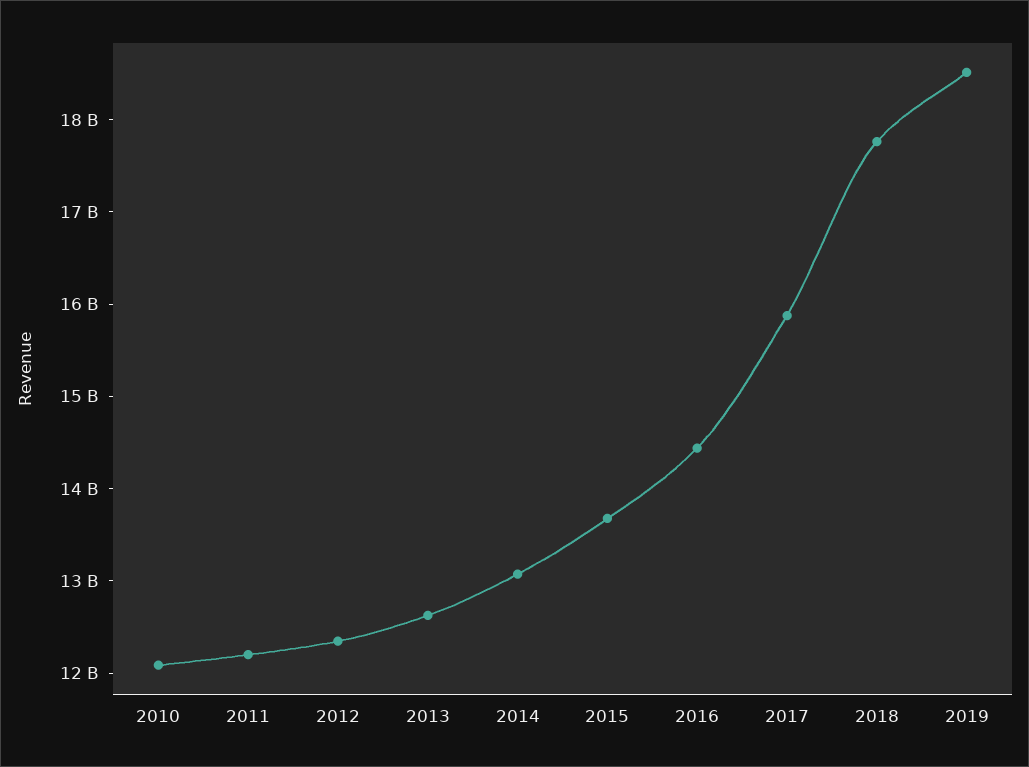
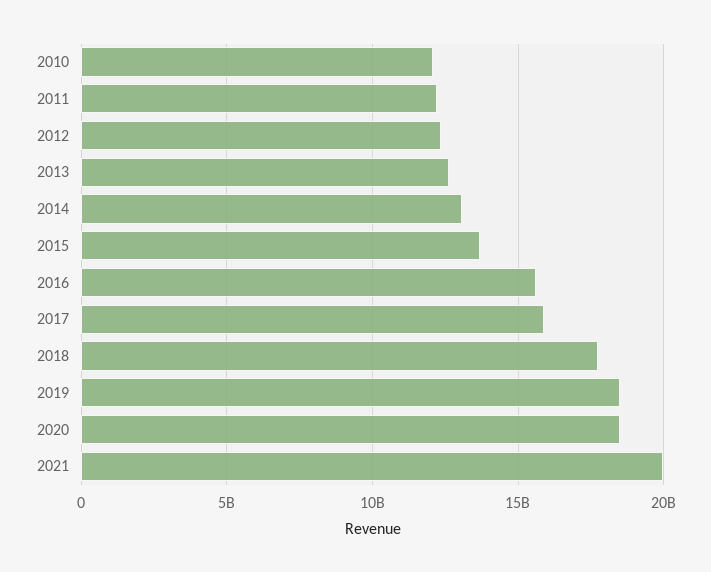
2016: 14400000000 -> 15500000000
2020: none -> 18500000000
2021: none -> 20000000000

